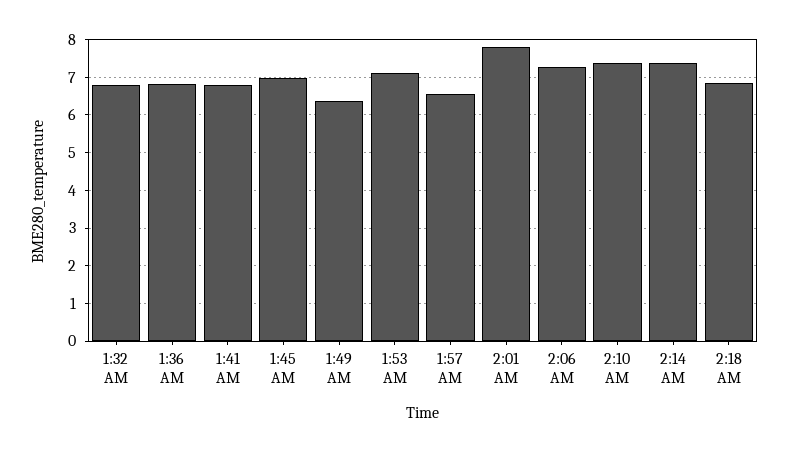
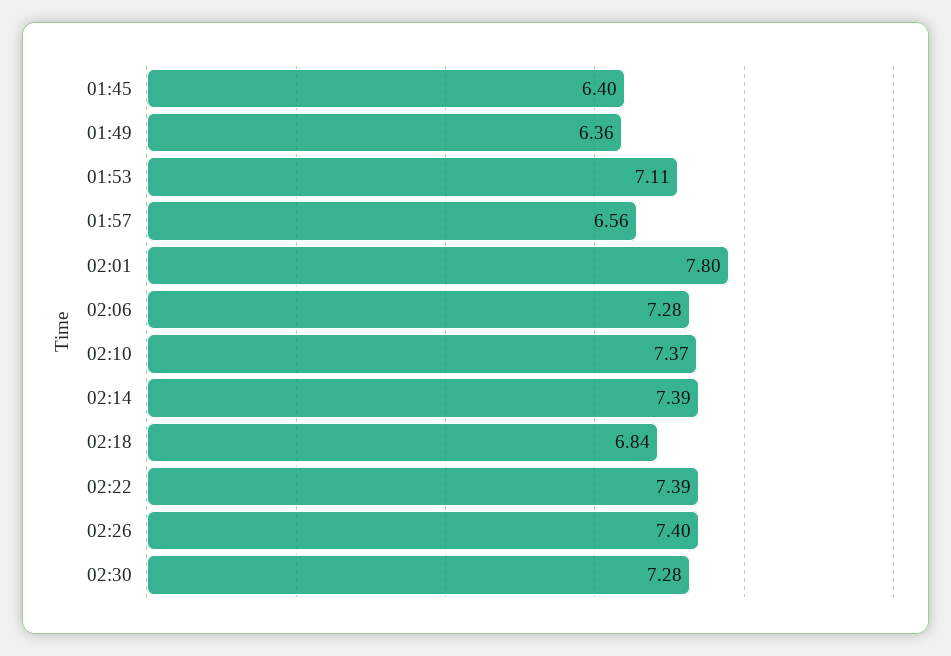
1:32 AM: 6.8 -> none
1:36 AM: 6.8 -> none
1:41 AM: 6.8 -> none
1:45 AM: 7 -> 6.4
02:22: none -> 7.39
02:26: none -> 7.4
02:30: none -> 7.28

